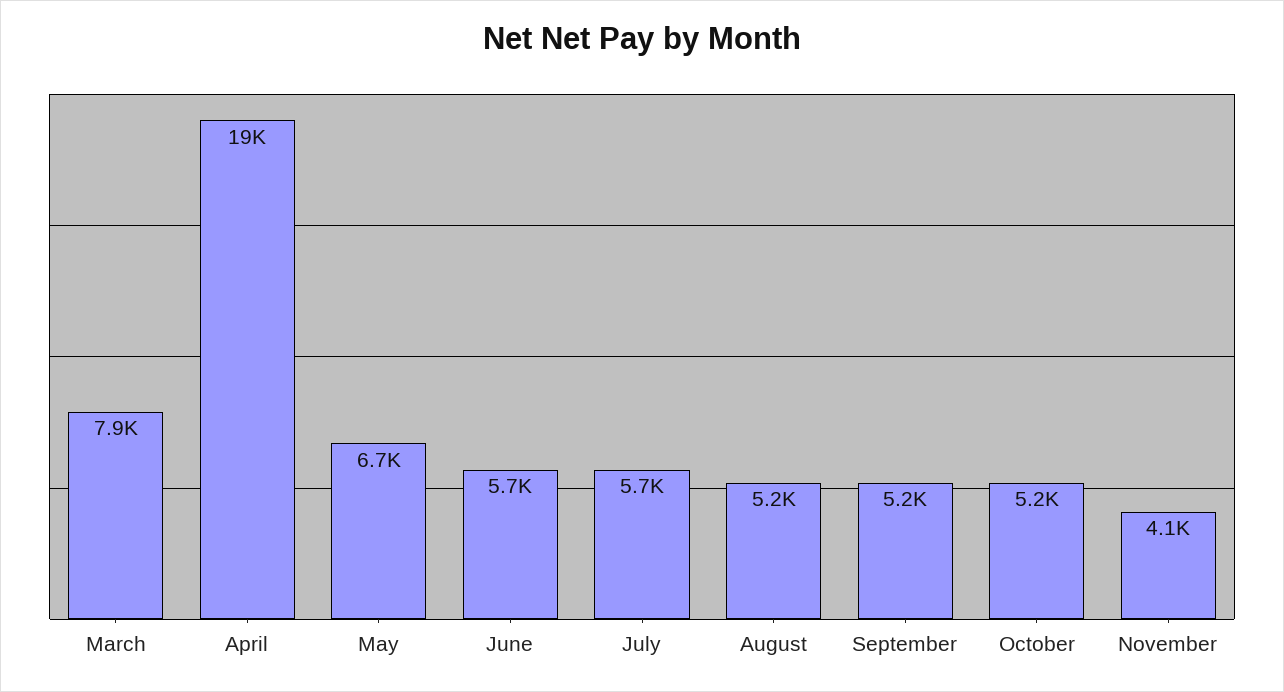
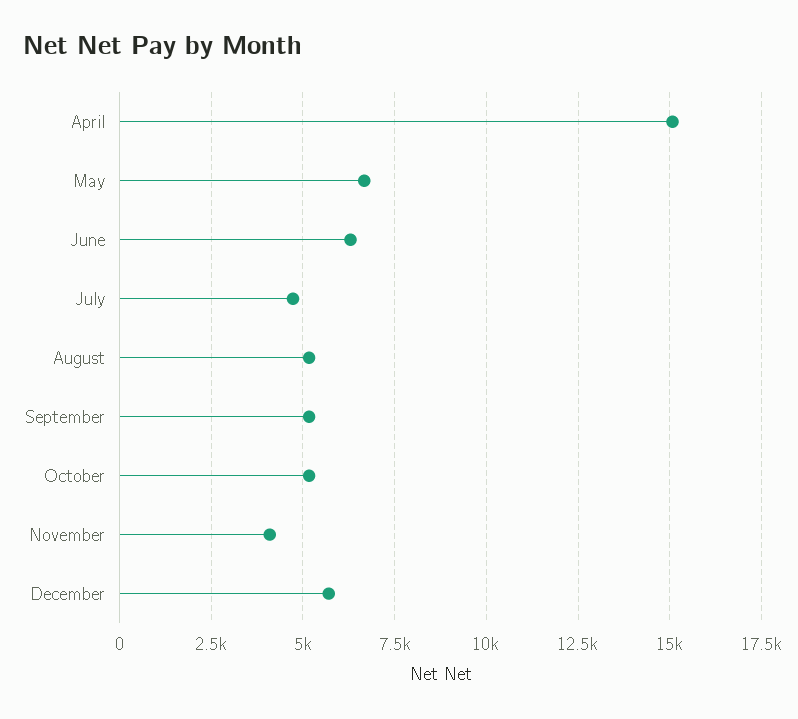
March: 7900 -> none
April: 19000 -> 15000
June: 5700 -> 6250
July: 5700 -> 4750
December: none -> 5750

